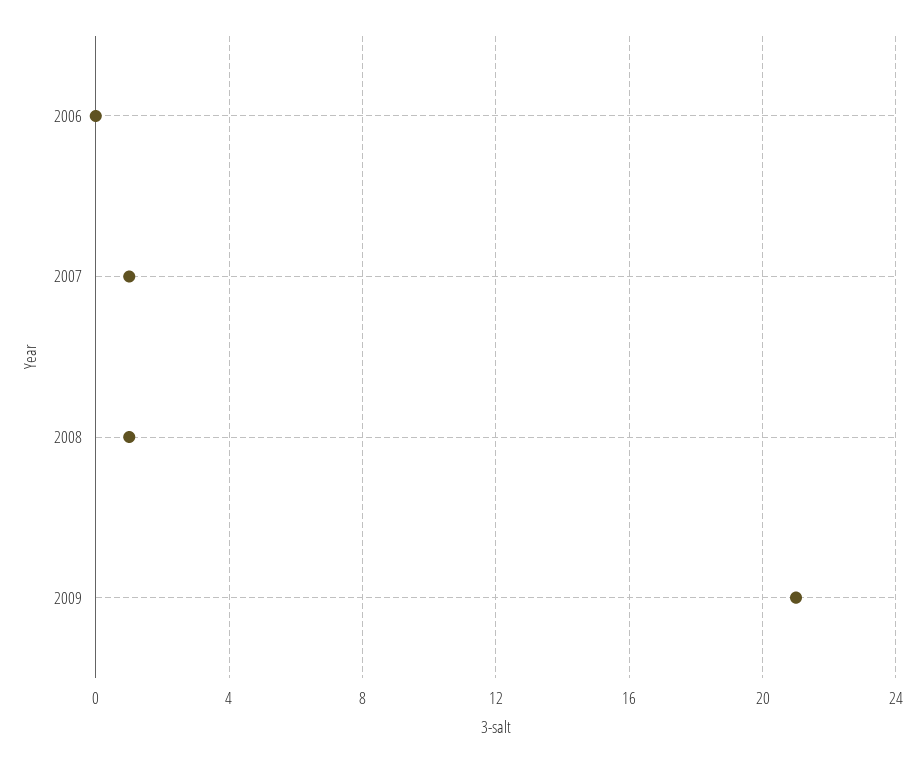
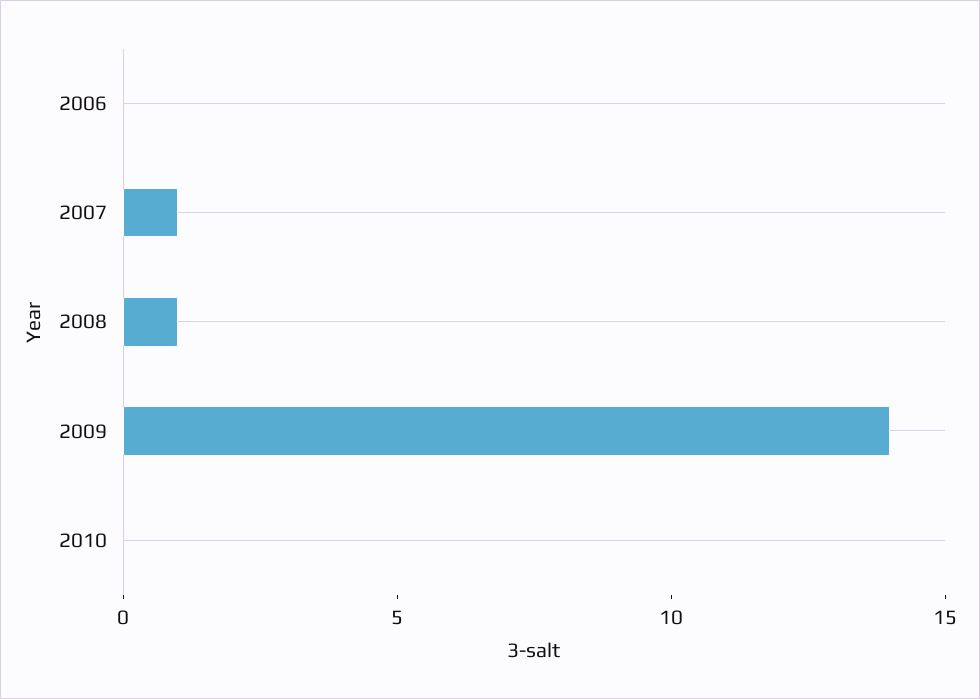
2009: 21 -> 14
2010: none -> 0

